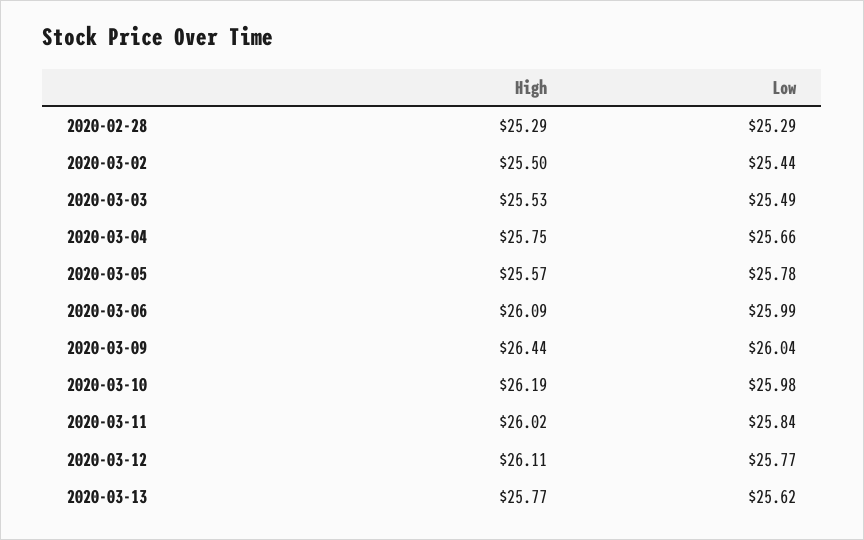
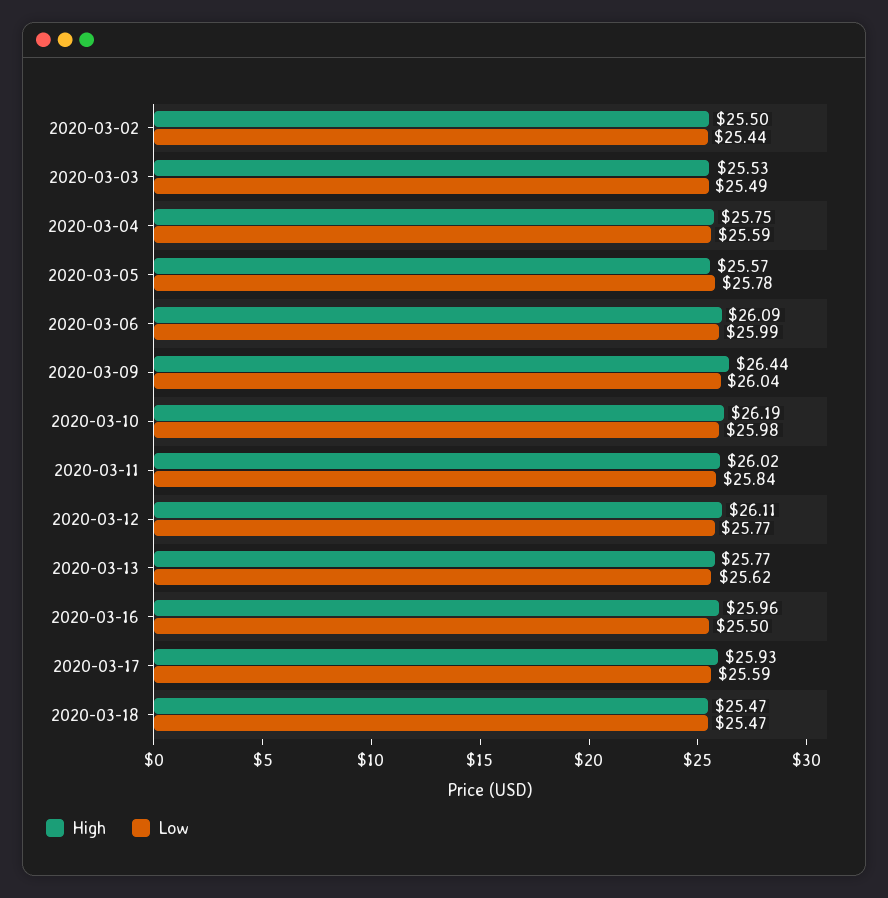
High, 2020-02-28: 25.29 -> none
Low, 2020-02-28: 25.29 -> none
Low, 2020-03-04: 25.66 -> 25.59
High, 2020-03-16: none -> 25.96
Low, 2020-03-16: none -> 25.5
High, 2020-03-17: none -> 25.93
Low, 2020-03-17: none -> 25.59
High, 2020-03-18: none -> 25.47
Low, 2020-03-18: none -> 25.47

